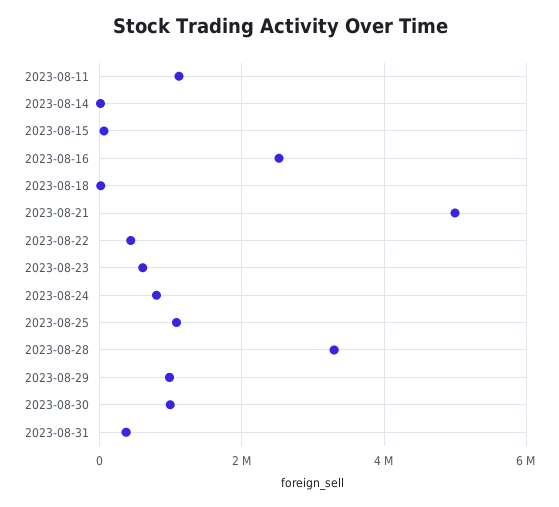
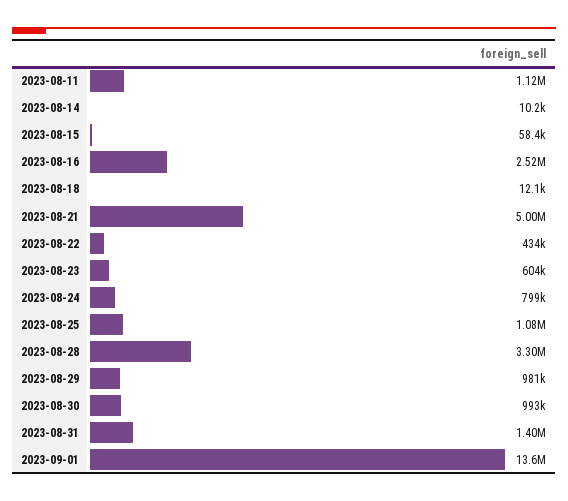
2023-08-31: 400000 -> 1400000
2023-09-01: none -> 13600000

